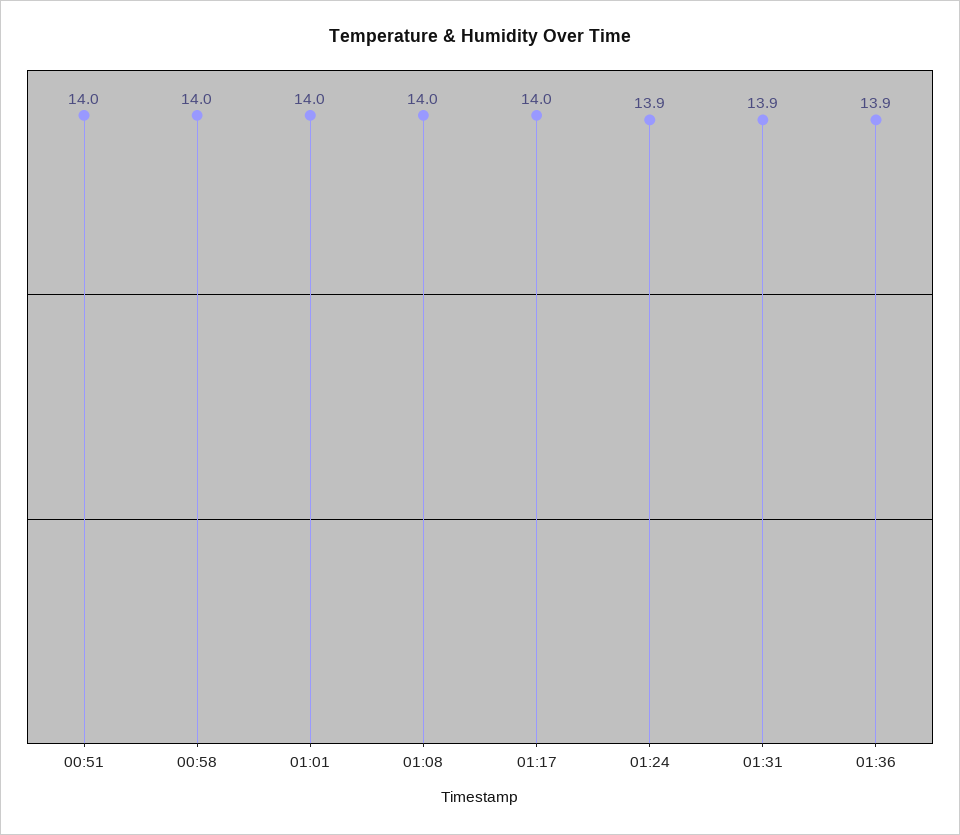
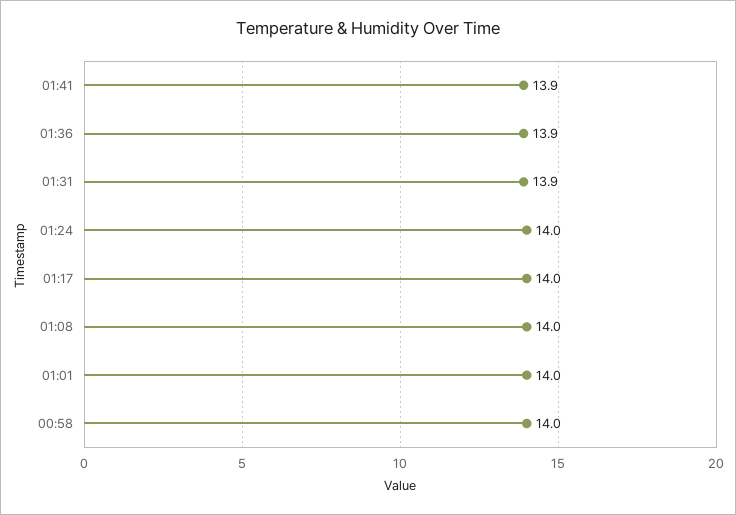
00:51: 14 -> none
01:24: 13.9 -> 14
01:41: none -> 13.9

